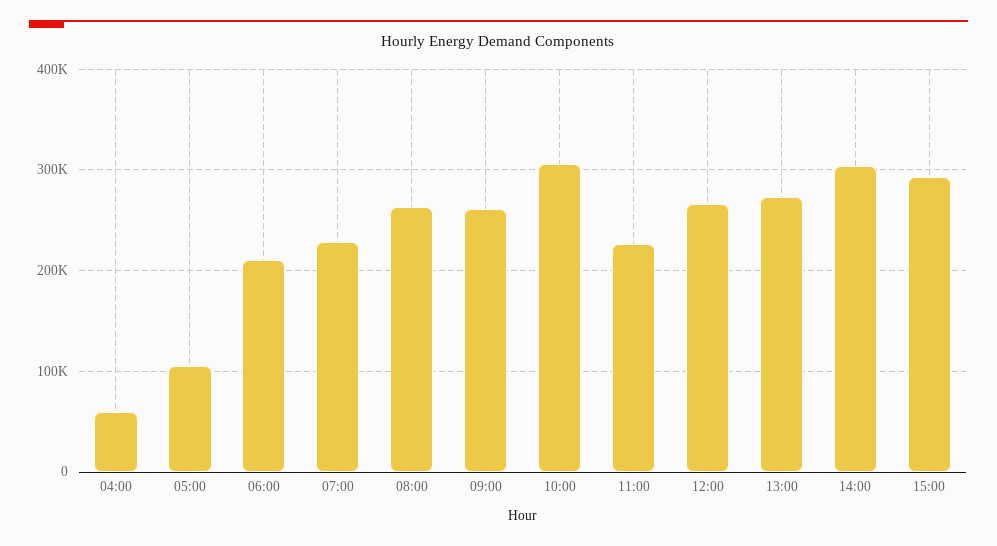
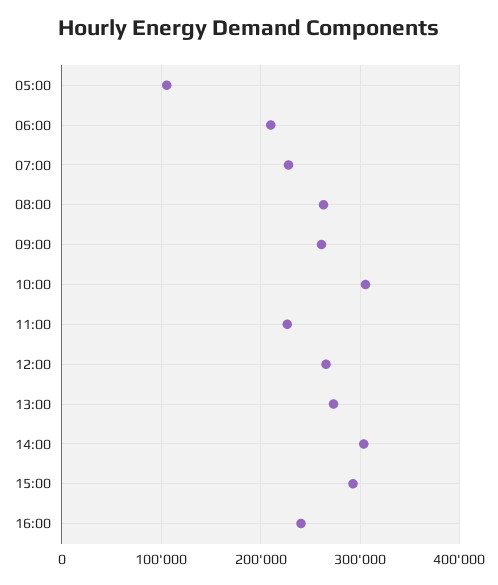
04:00: 60000 -> none
16:00: none -> 240000

